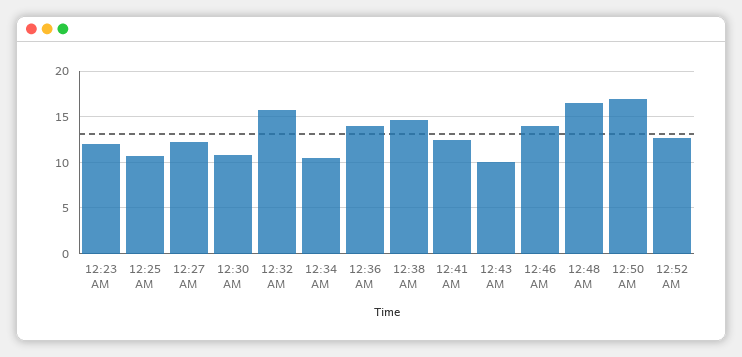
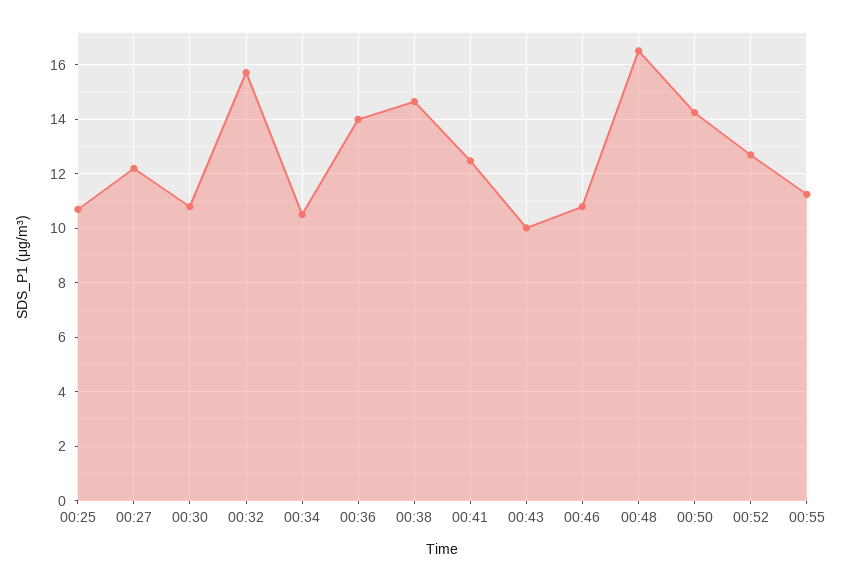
12:23 AM: 12 -> none
12:46 AM: 14 -> 10.75
12:50 AM: 17 -> 14.25
00:55: none -> 11.25

